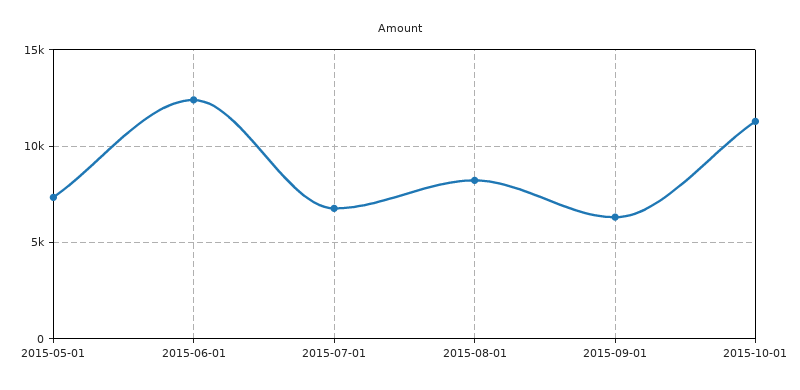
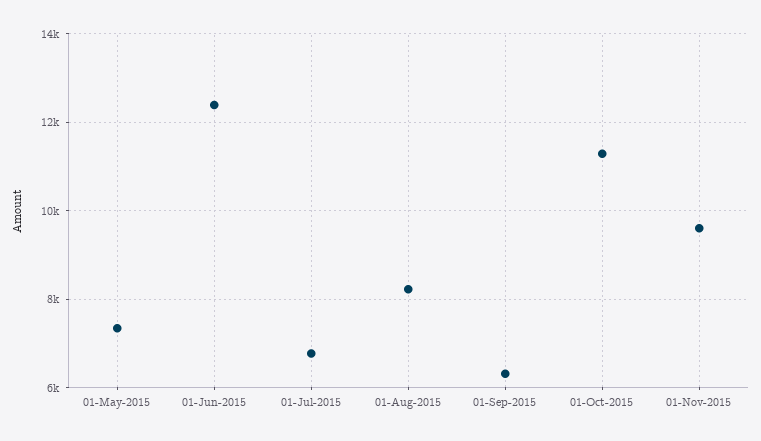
01-Nov-2015: none -> 9600

